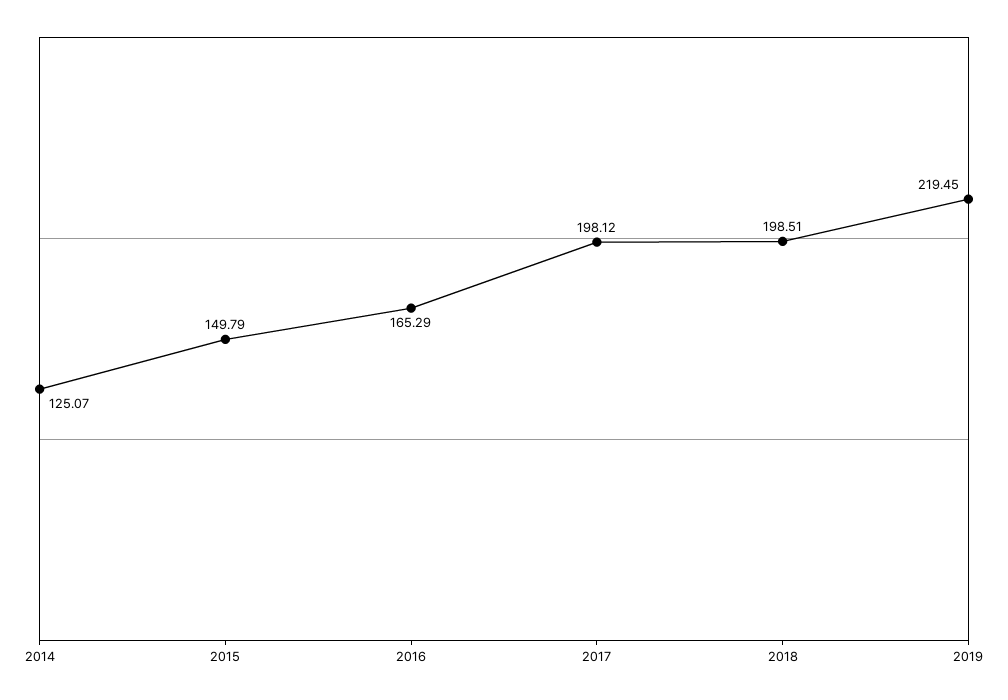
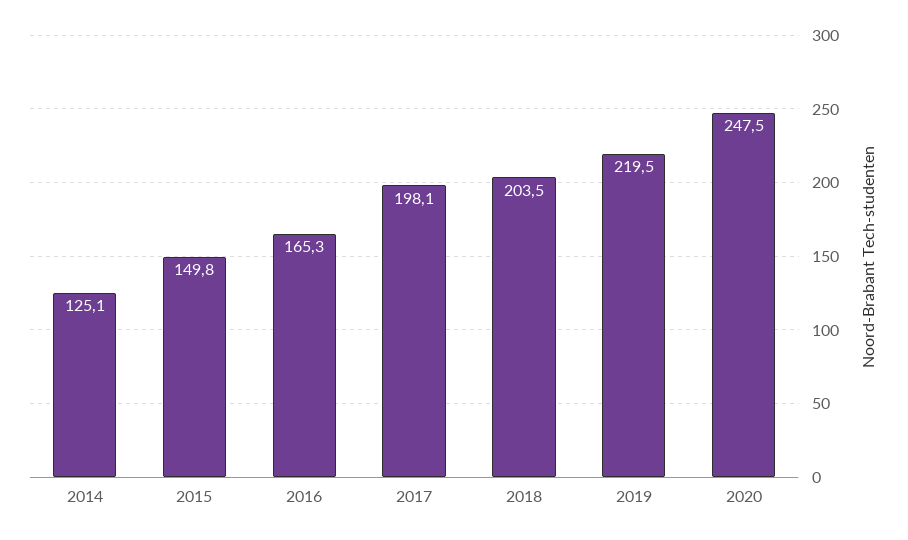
2018: 198.51 -> 203.5
2020: none -> 247.5

